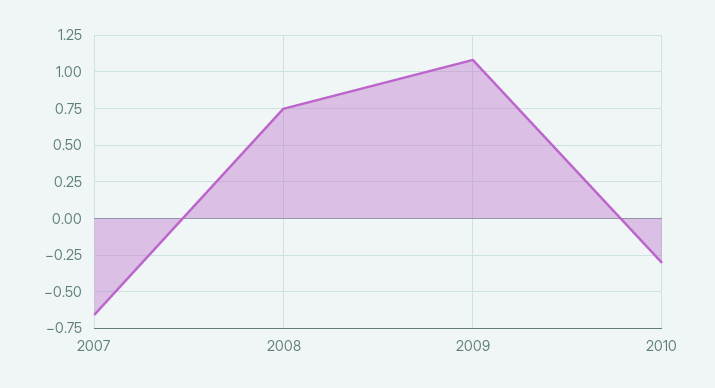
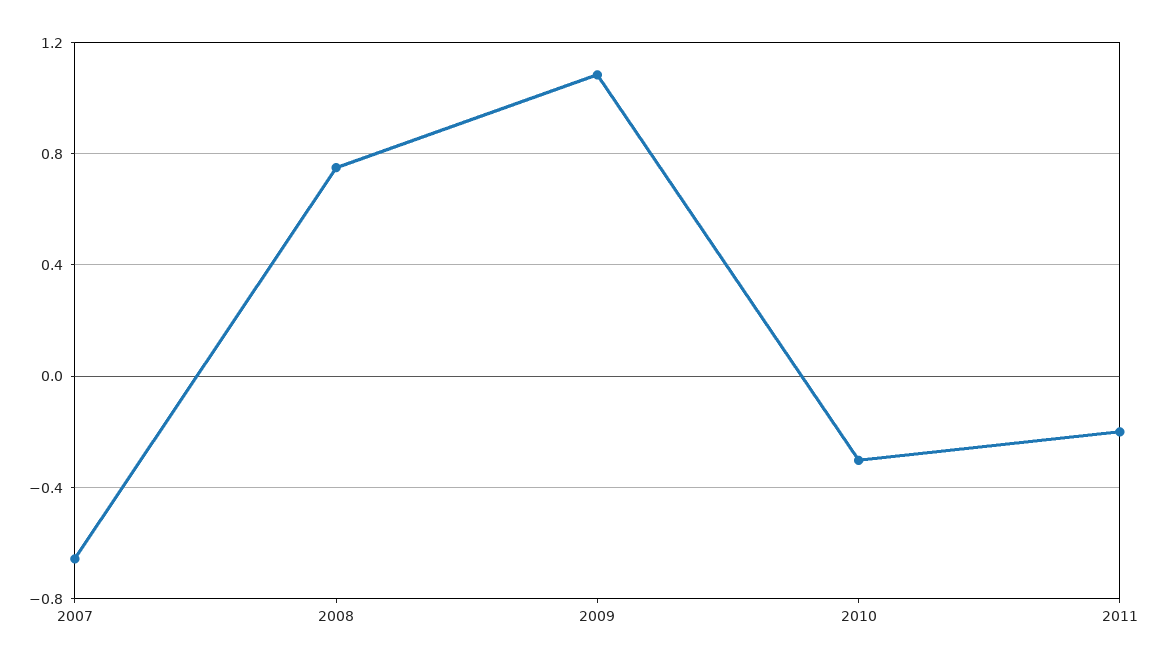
2011: none -> -0.2

